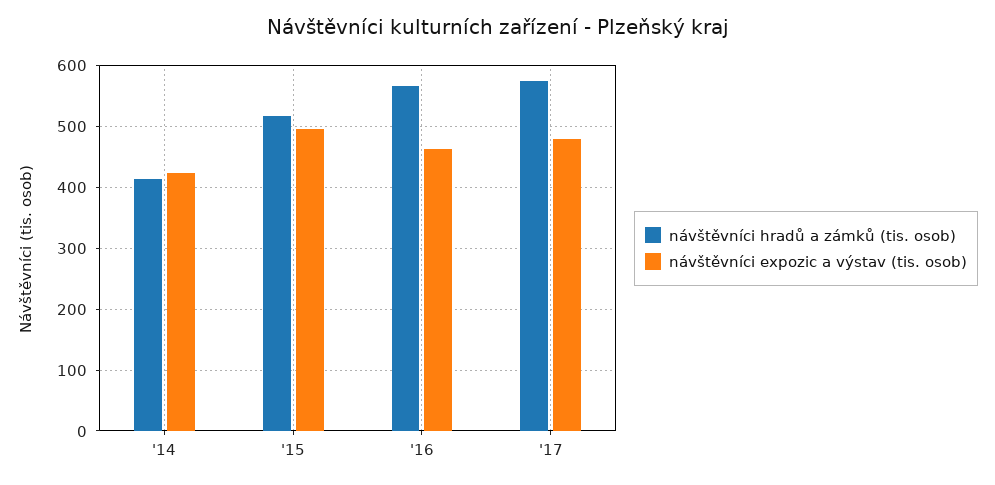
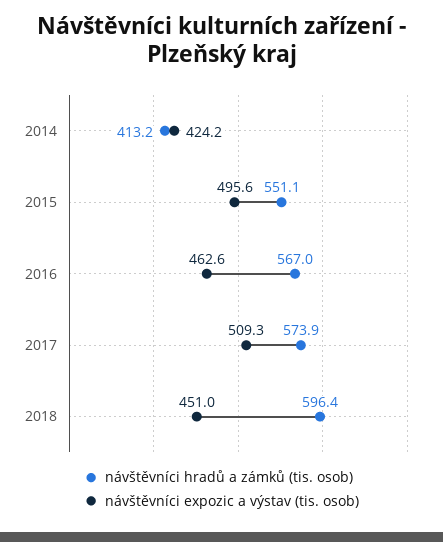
návštěvníci hradů a zámků (tis. osob), '15: 520 -> 551.1
návštěvníci expozic a výstav (tis. osob), '17: 480 -> 509.3
návštěvníci hradů a zámků (tis. osob), 2018: none -> 596.4
návštěvníci expozic a výstav (tis. osob), 2018: none -> 451

